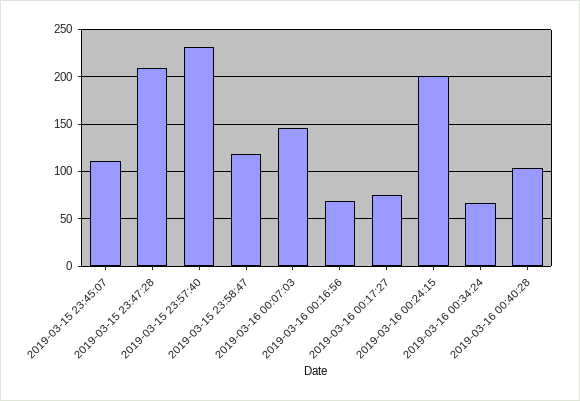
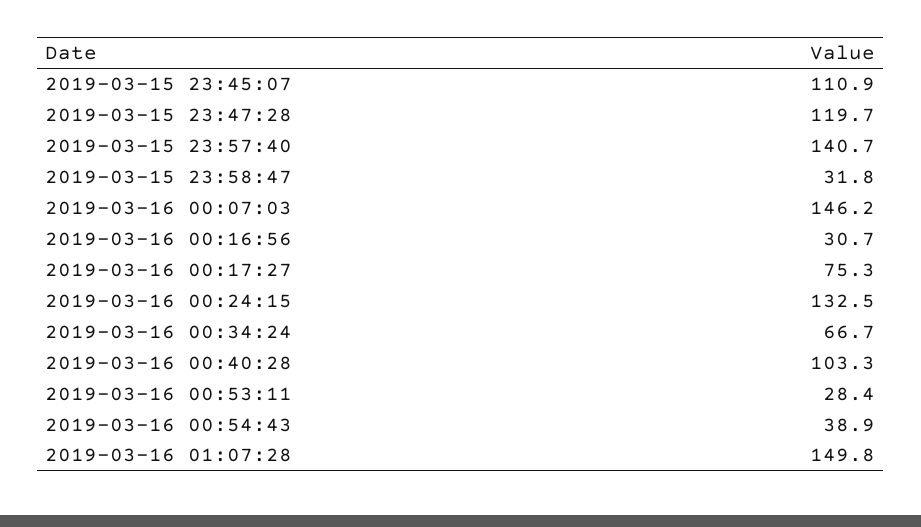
2019-03-15 23:47:28: 210 -> 119.7
2019-03-15 23:57:40: 230 -> 140.7
2019-03-15 23:58:47: 120 -> 31.8
2019-03-16 00:16:56: 70 -> 30.7
2019-03-16 00:24:15: 200 -> 132.5
2019-03-16 00:53:11: none -> 28.4
2019-03-16 00:54:43: none -> 38.9
2019-03-16 01:07:28: none -> 149.8

